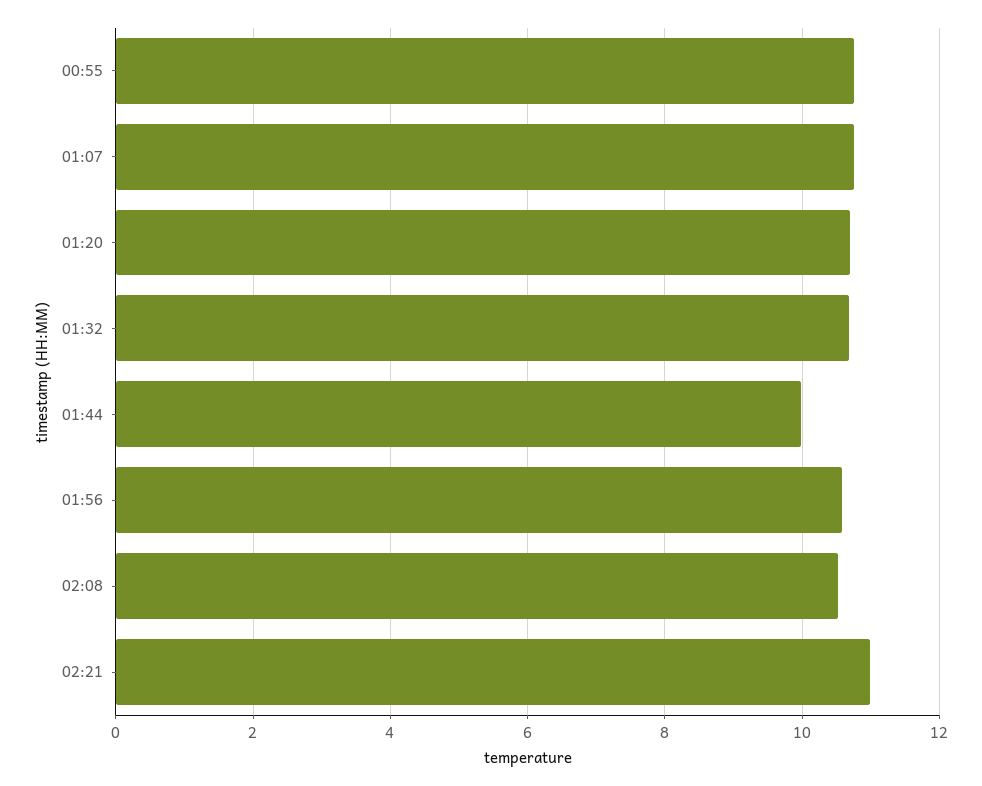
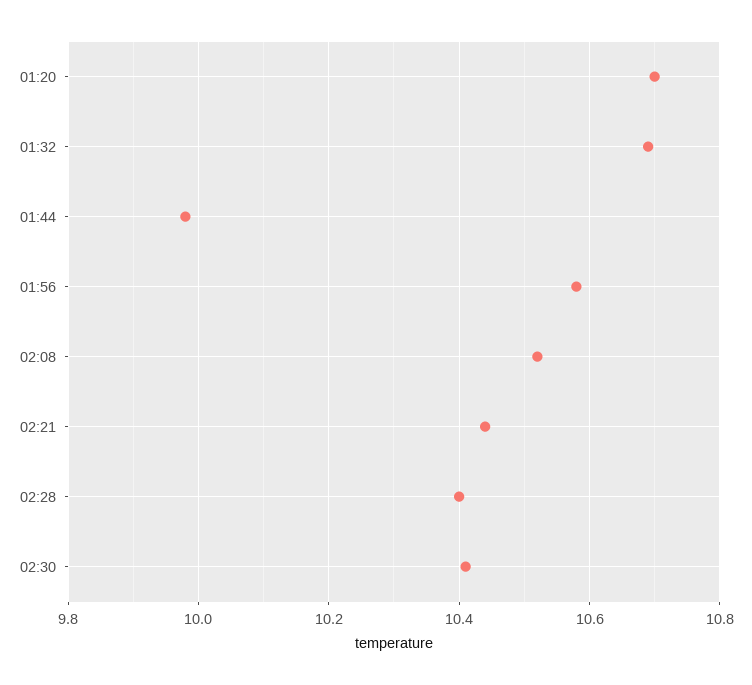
00:55: 10.8 -> none
01:07: 10.8 -> none
02:21: 11 -> 10.45
02:28: none -> 10.4
02:30: none -> 10.4

